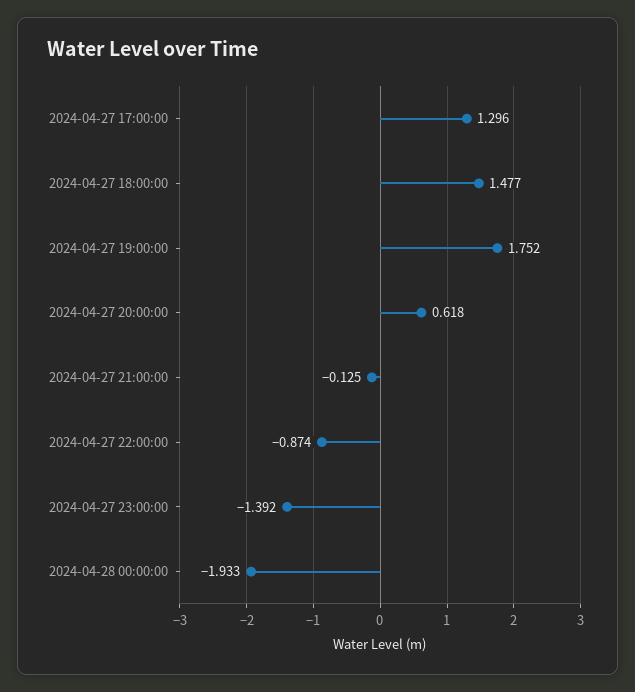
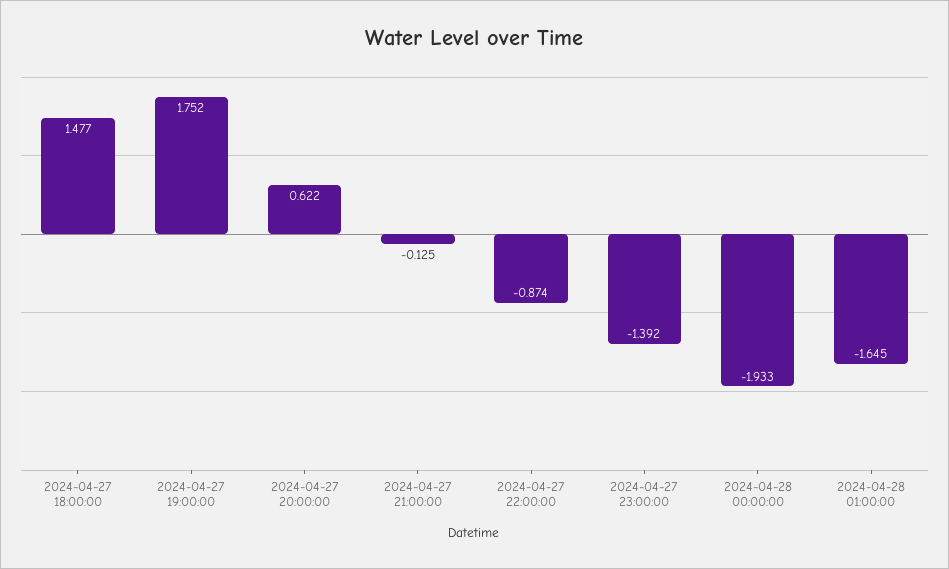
2024-04-27 17:00:00: 1.296 -> none
2024-04-27 20:00:00: 0.618 -> 0.622
2024-04-28 01:00:00: none -> -1.645

